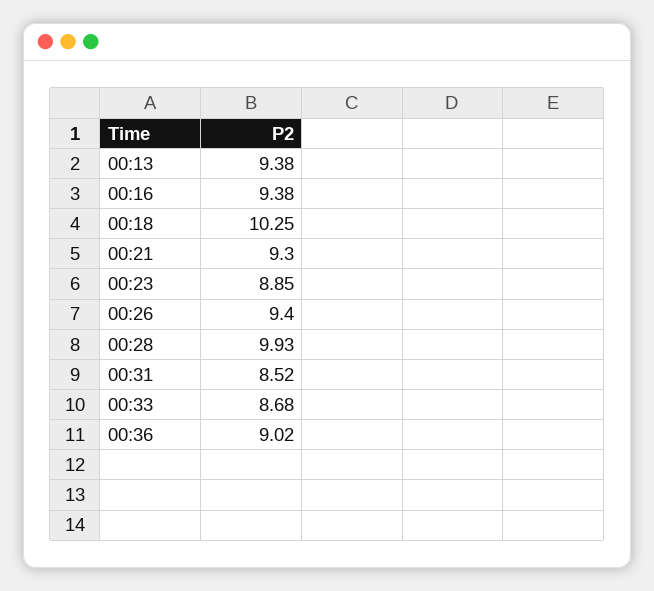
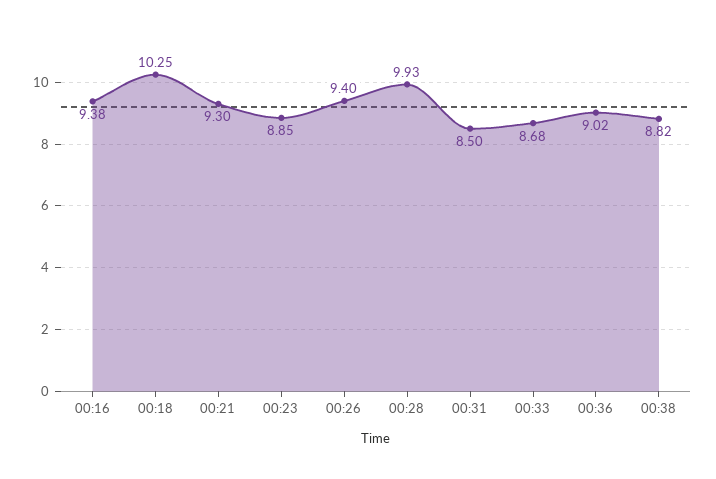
00:13: 9.38 -> none
00:31: 8.52 -> 8.5
00:38: none -> 8.82

